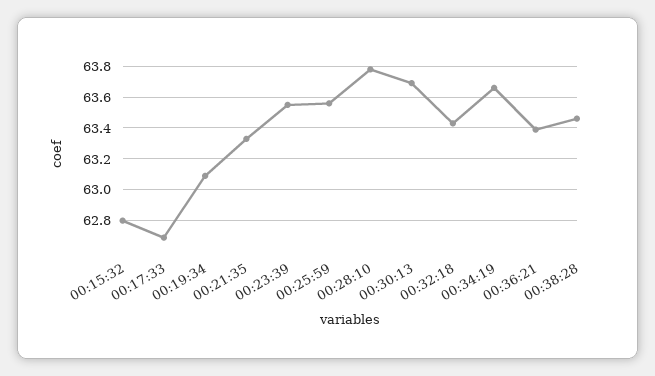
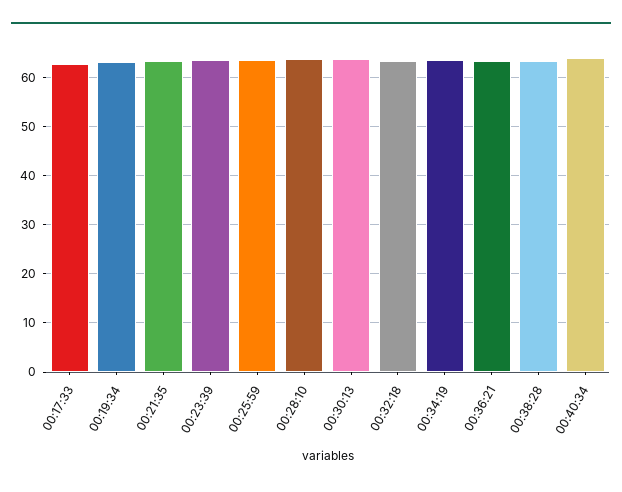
00:15:32: 62.8 -> none
00:40:34: none -> 64

